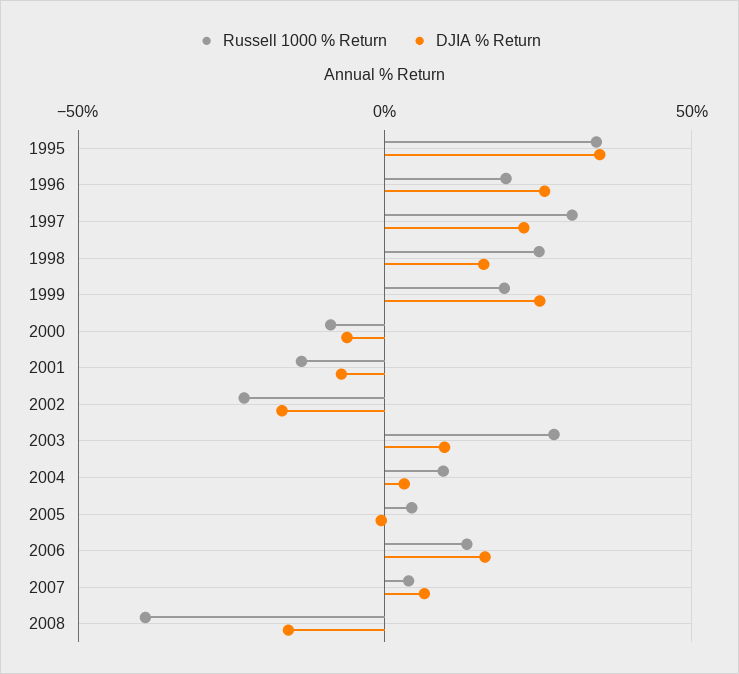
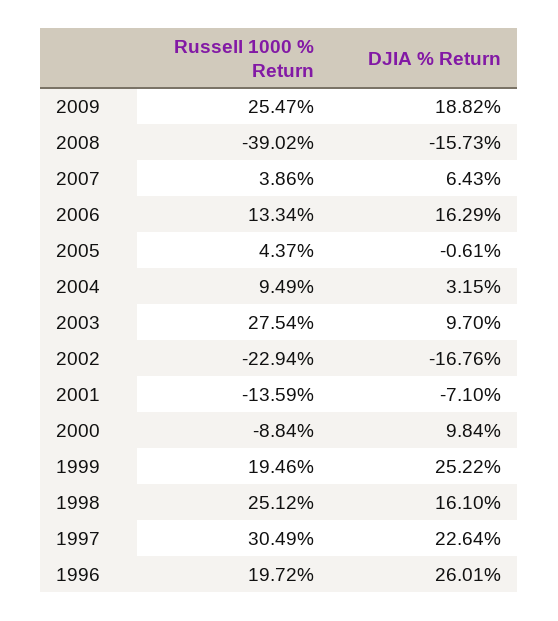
Russell 1000 % Return, 1995: 35 -> none
DJIA % Return, 1995: 35 -> none
DJIA % Return, 2000: -5 -> 9.84
Russell 1000 % Return, 2009: none -> 25.47
DJIA % Return, 2009: none -> 18.82

